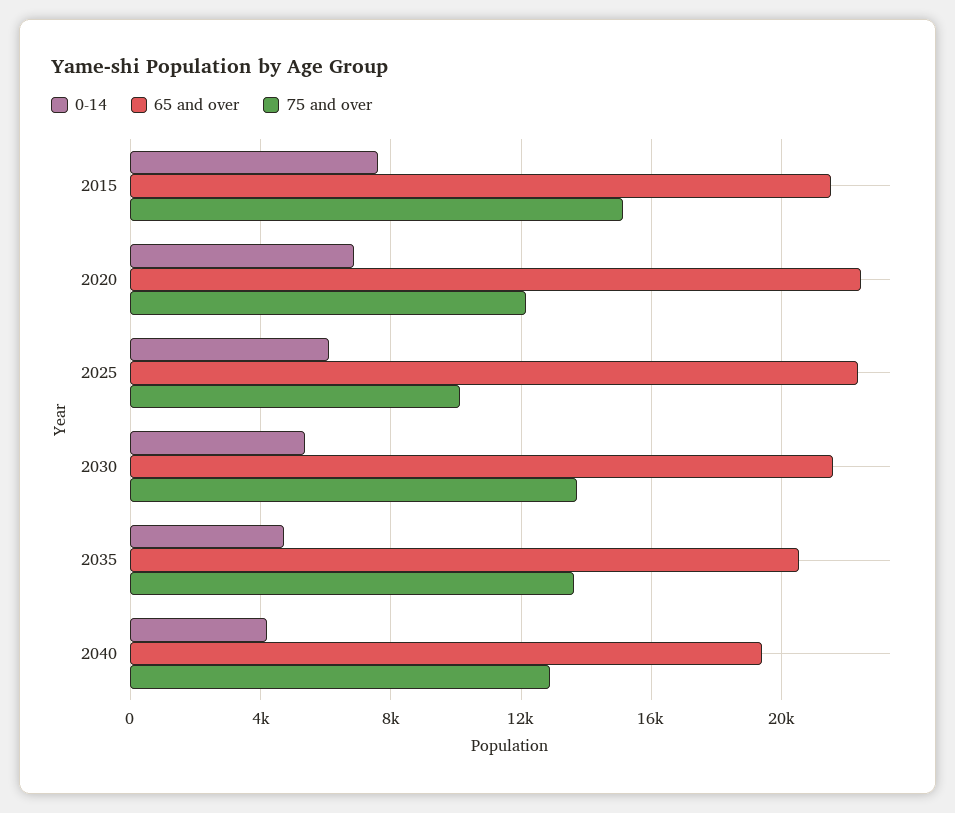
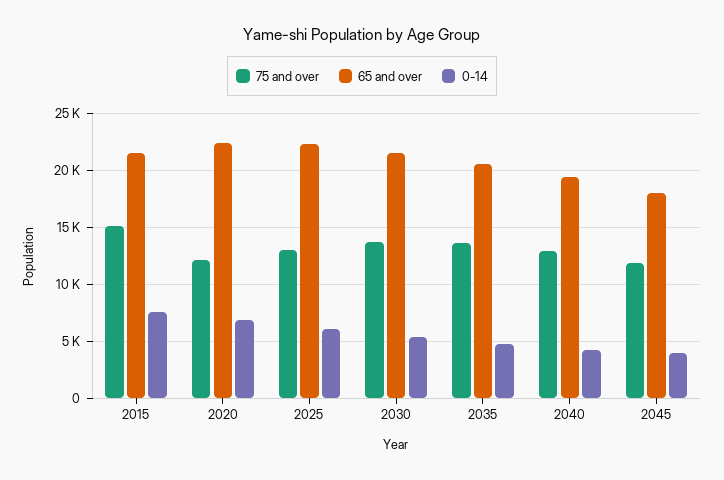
75 and over, 2025: 10000 -> 13000
75 and over, 2045: none -> 12000
65 and over, 2045: none -> 18000
0-14, 2045: none -> 4000

